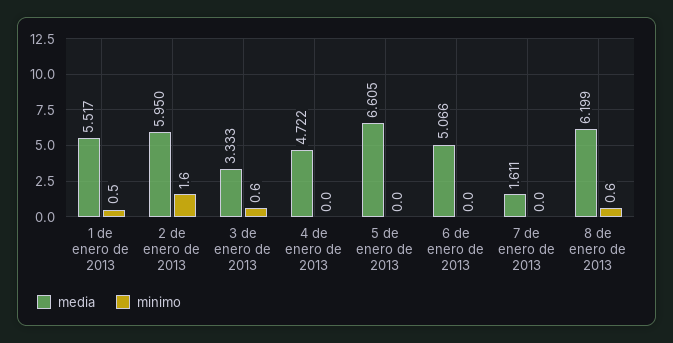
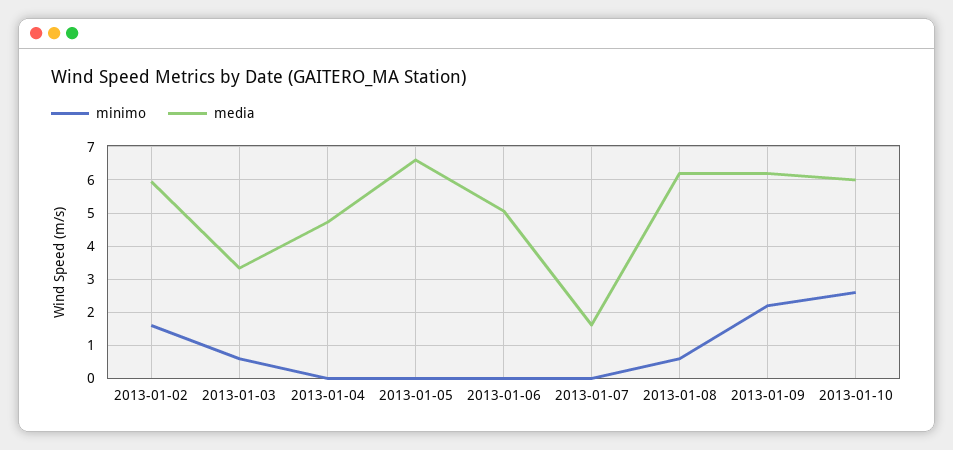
media, 1 de enero de 2013: 5.517 -> none
minimo, 1 de enero de 2013: 0.5 -> none
minimo, 2013-01-09: none -> 2.2
media, 2013-01-09: none -> 6.2
minimo, 2013-01-10: none -> 2.6
media, 2013-01-10: none -> 6

